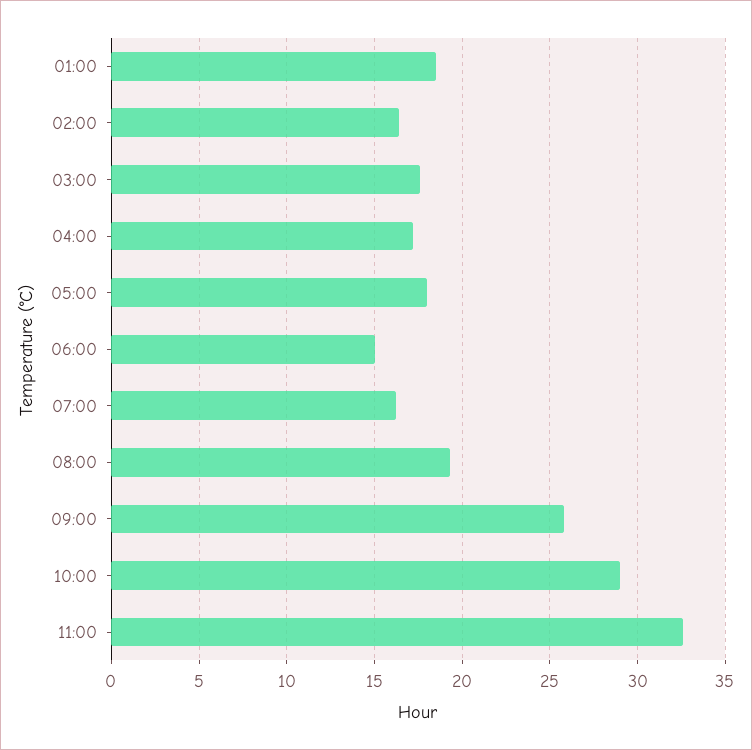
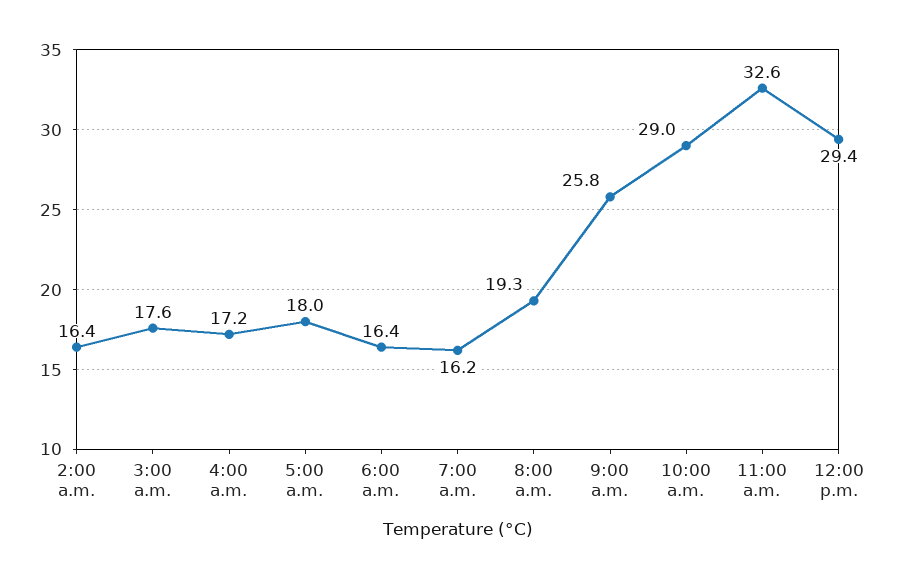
01:00: 18.5 -> none
06:00: 15 -> 16.4
12:00 p.m.: none -> 29.4

